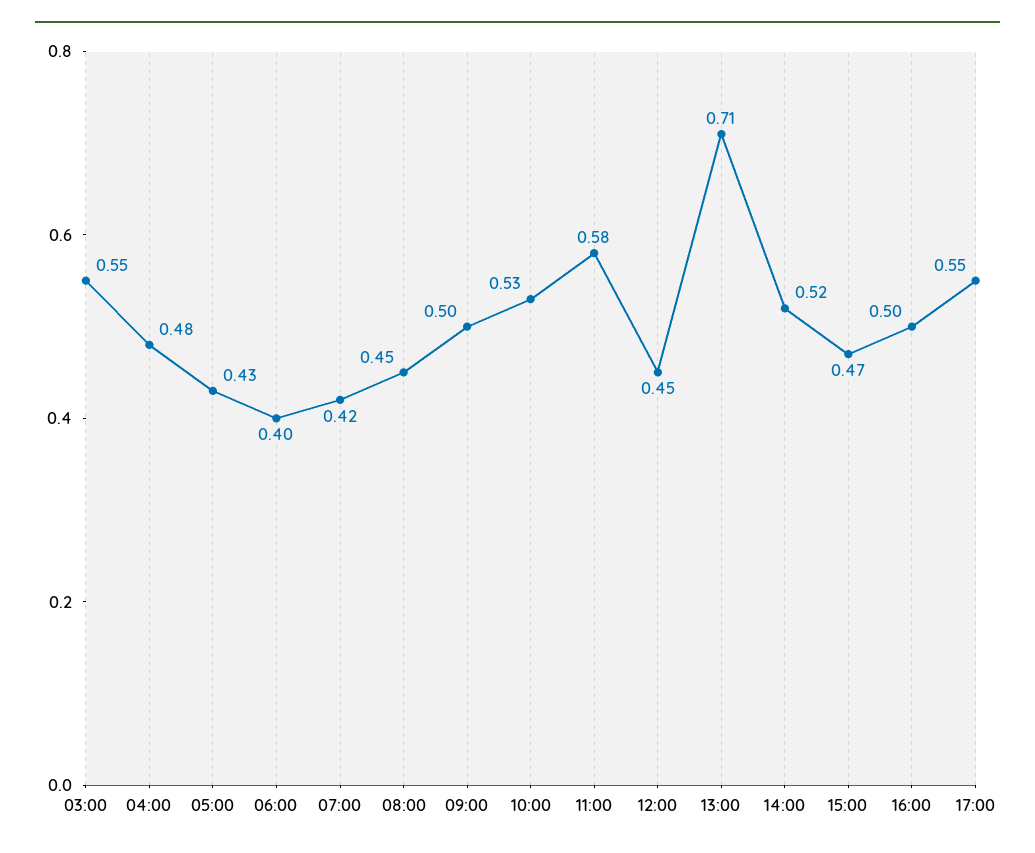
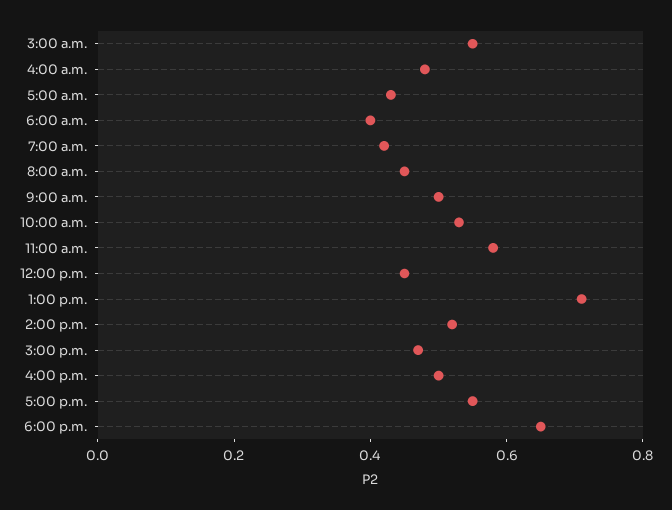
6:00 p.m.: none -> 0.65

